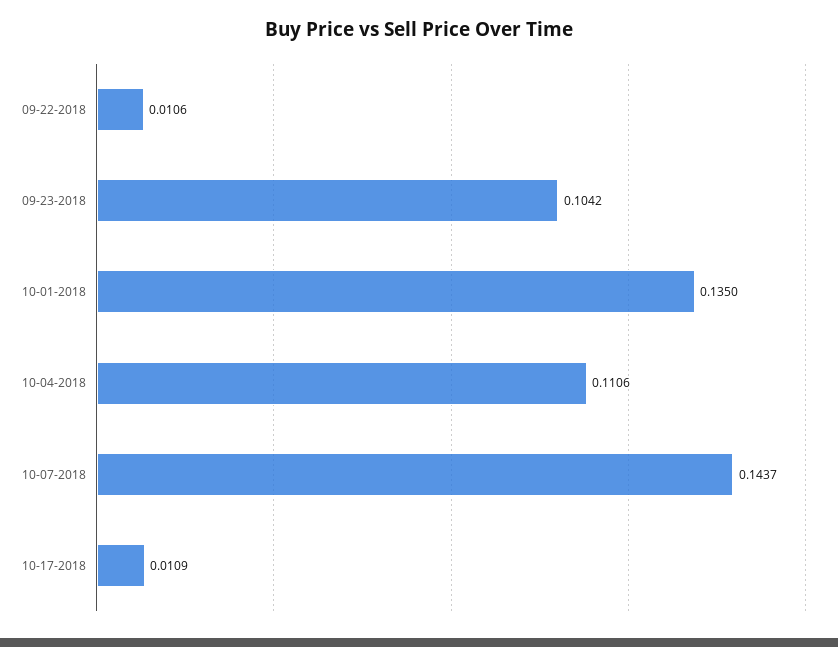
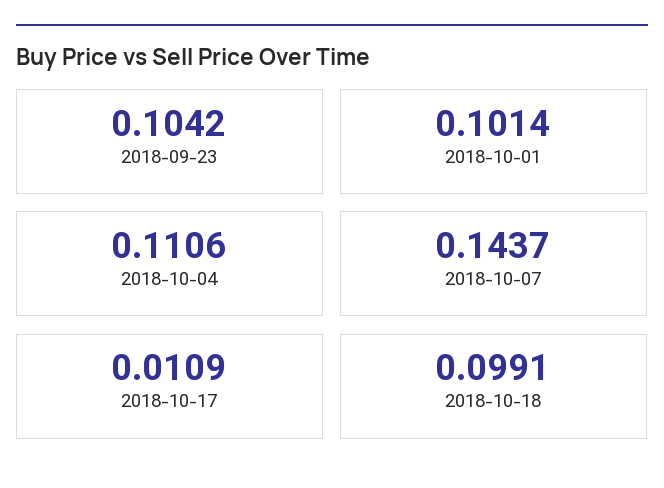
09-22-2018: 0.0106 -> none
10-01-2018: 0.135 -> 0.1014
2018-10-18: none -> 0.0991

